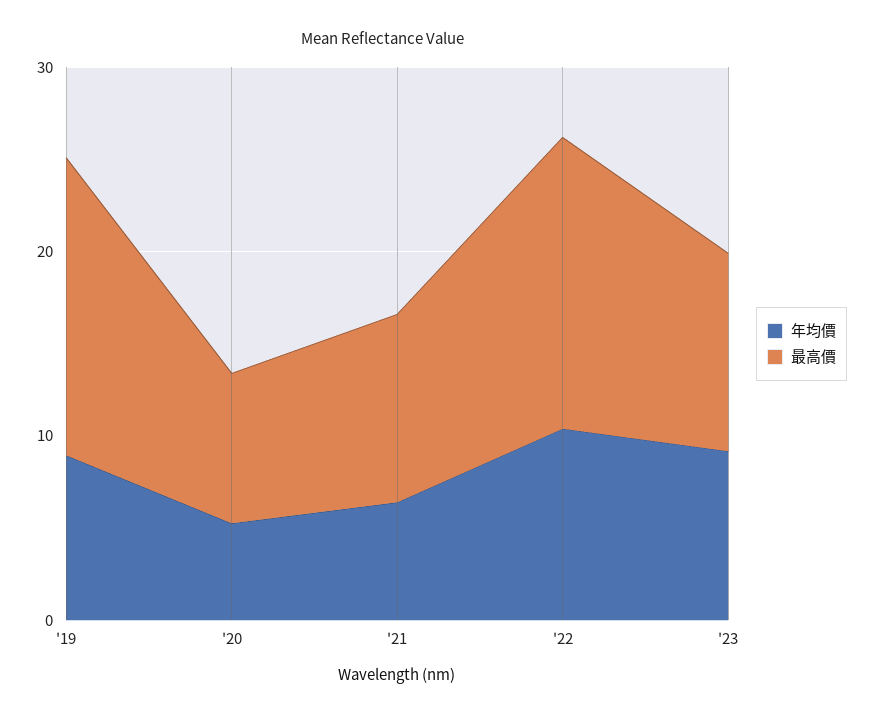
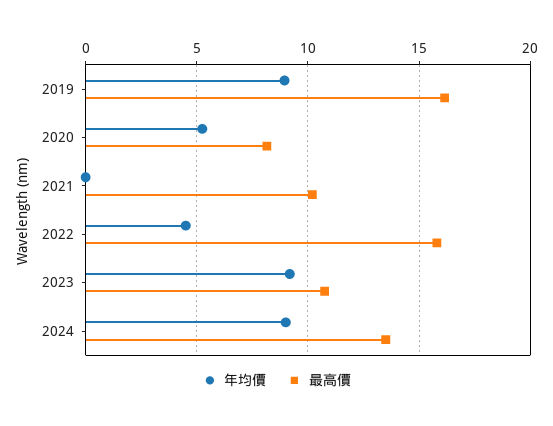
年均價, '21: 6 -> 0
年均價, '22: 10 -> 4.5
年均價, 2024: none -> 9
最高價, 2024: none -> 13.5

